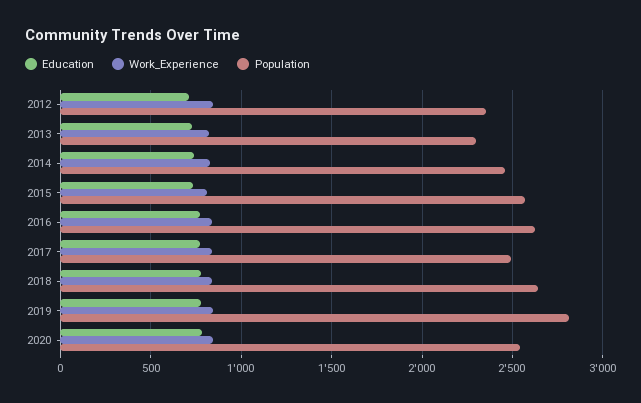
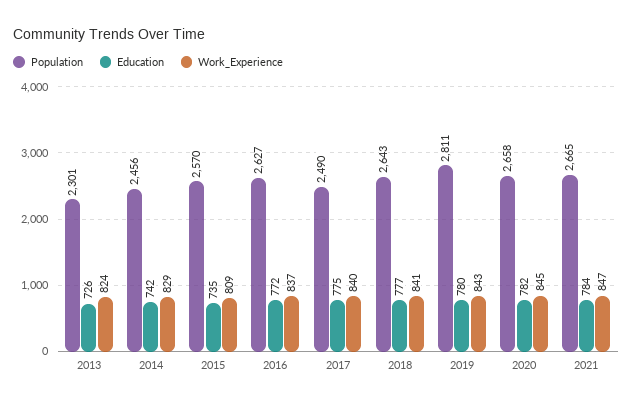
Education, 2012: 700 -> none
Work_Experience, 2012: 850 -> none
Population, 2012: 2350 -> none
Population, 2020: 2550 -> 2658
Population, 2021: none -> 2665
Education, 2021: none -> 784
Work_Experience, 2021: none -> 847

